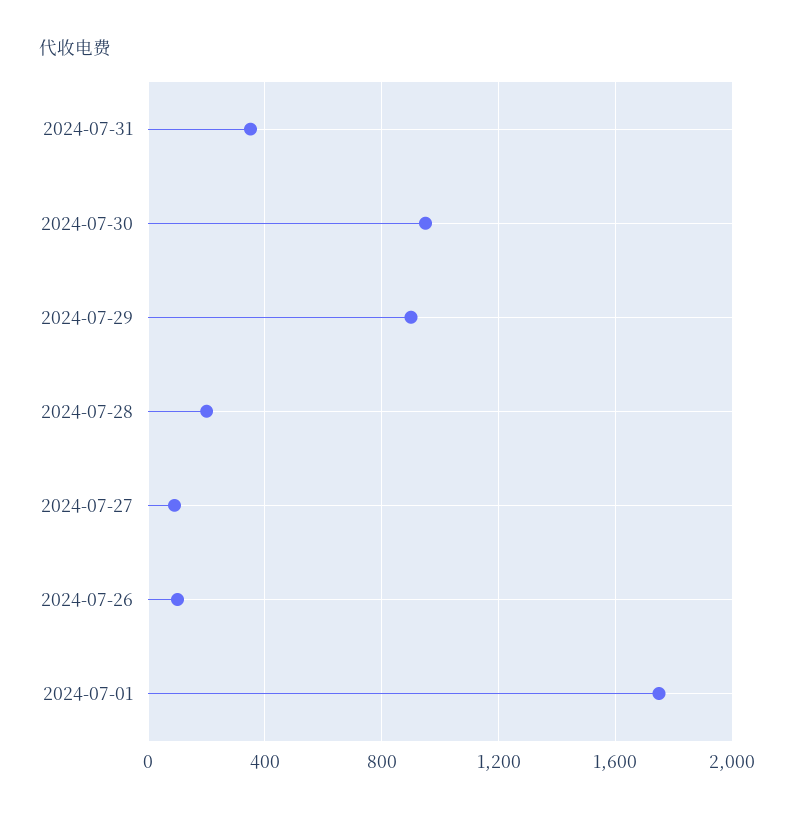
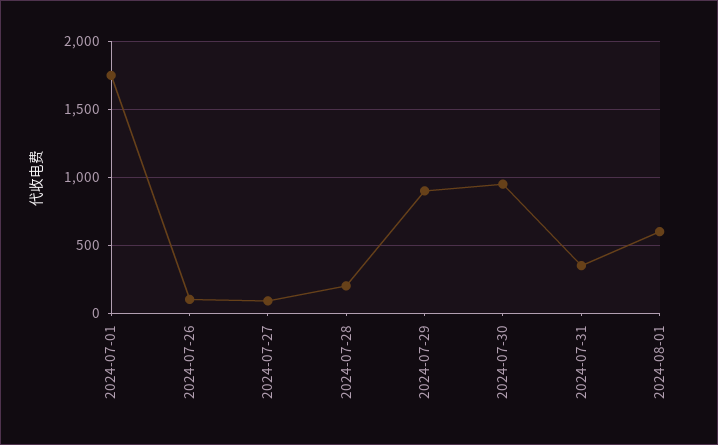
2024-08-01: none -> 600

